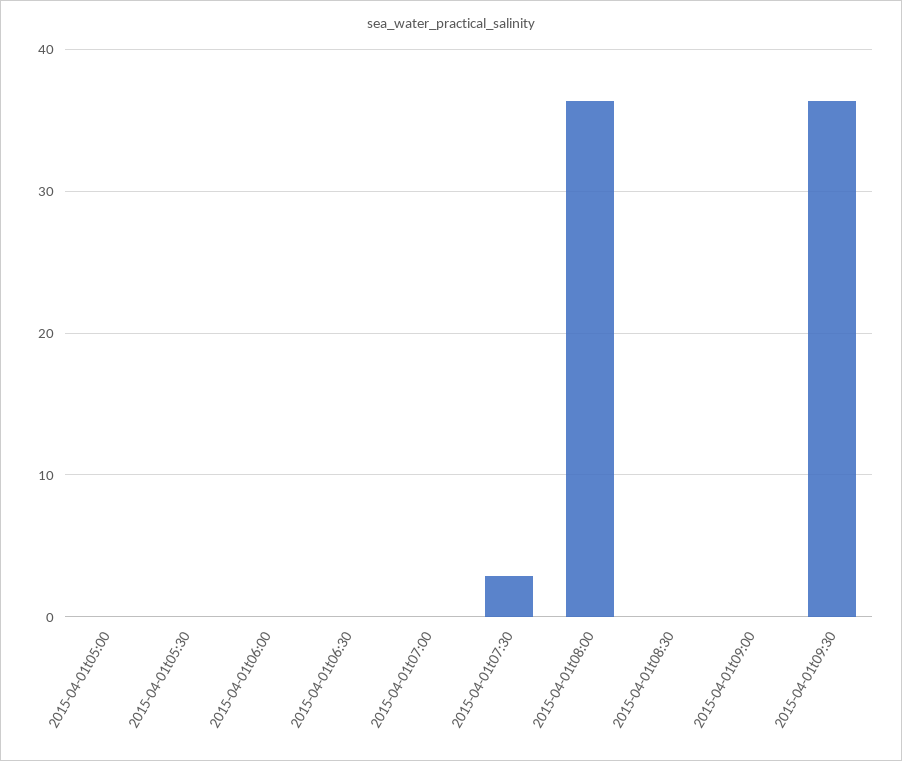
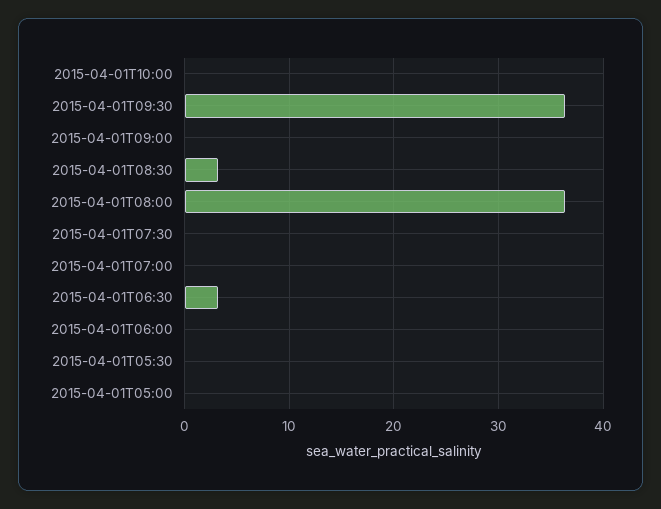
2015-04-01t06:30: 0 -> 3
2015-04-01t07:30: 3 -> 0
2015-04-01t08:30: 0 -> 3
2015-04-01T10:00: none -> 0

